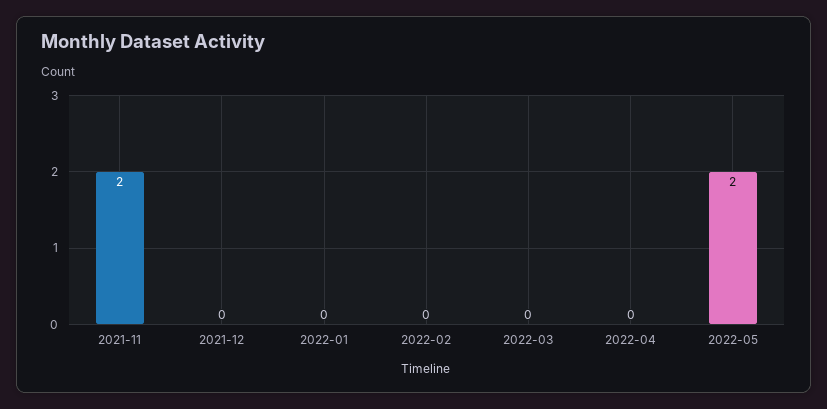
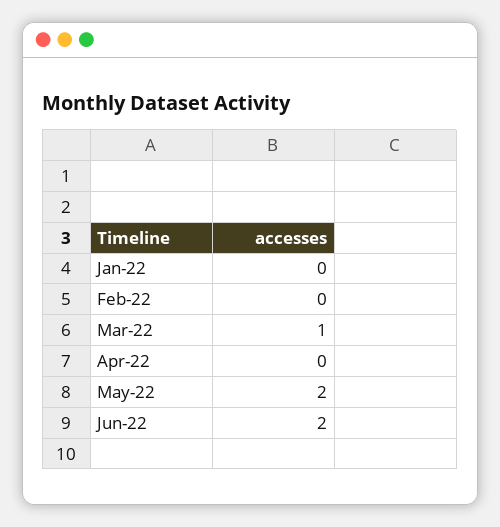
2021-11: 2 -> none
2021-12: 0 -> none
2022-03: 0 -> 1
Jun-22: none -> 2

